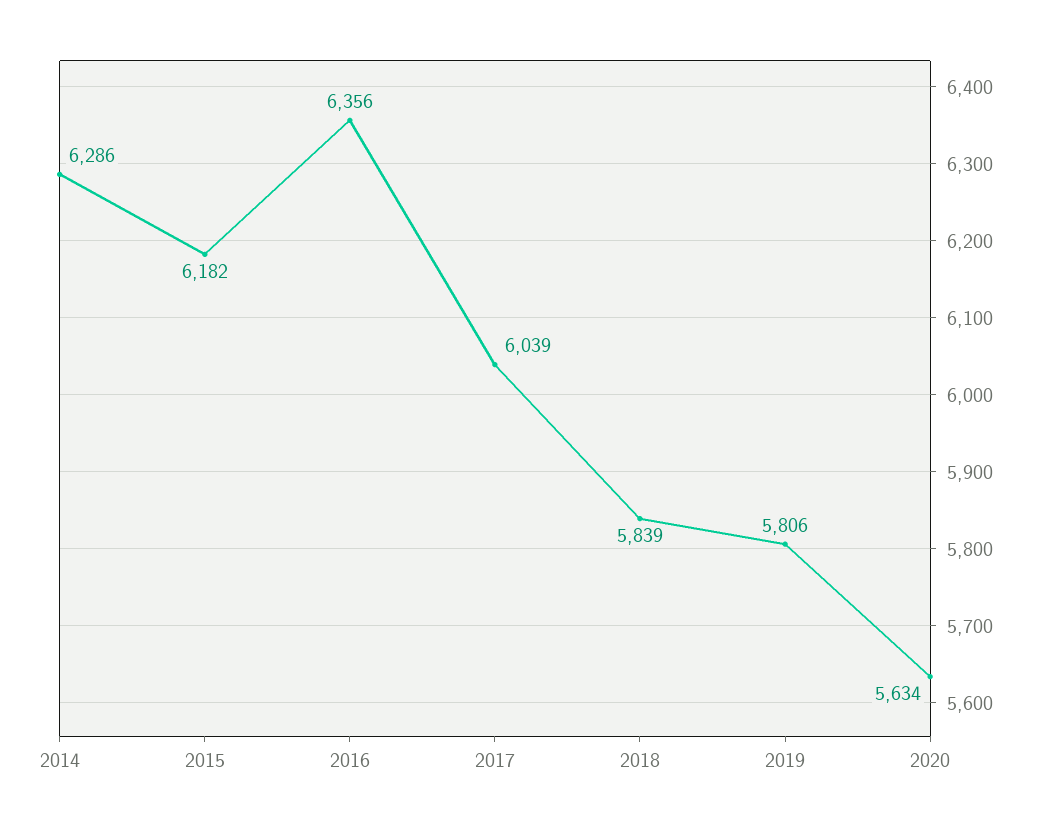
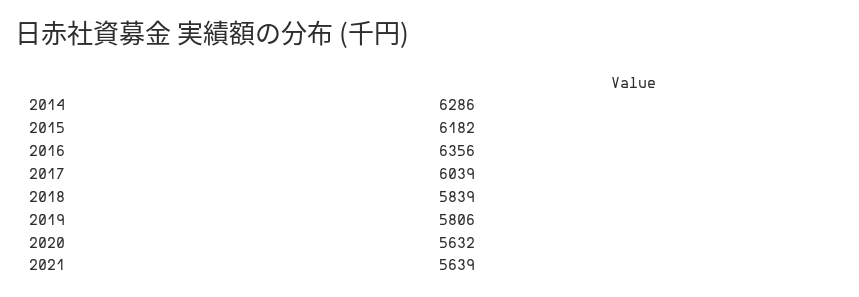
2020: 5634 -> 5632
2021: none -> 5639

